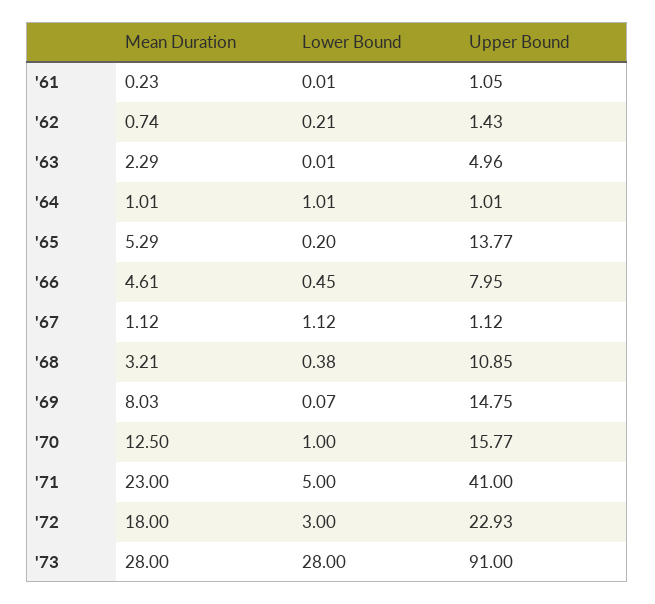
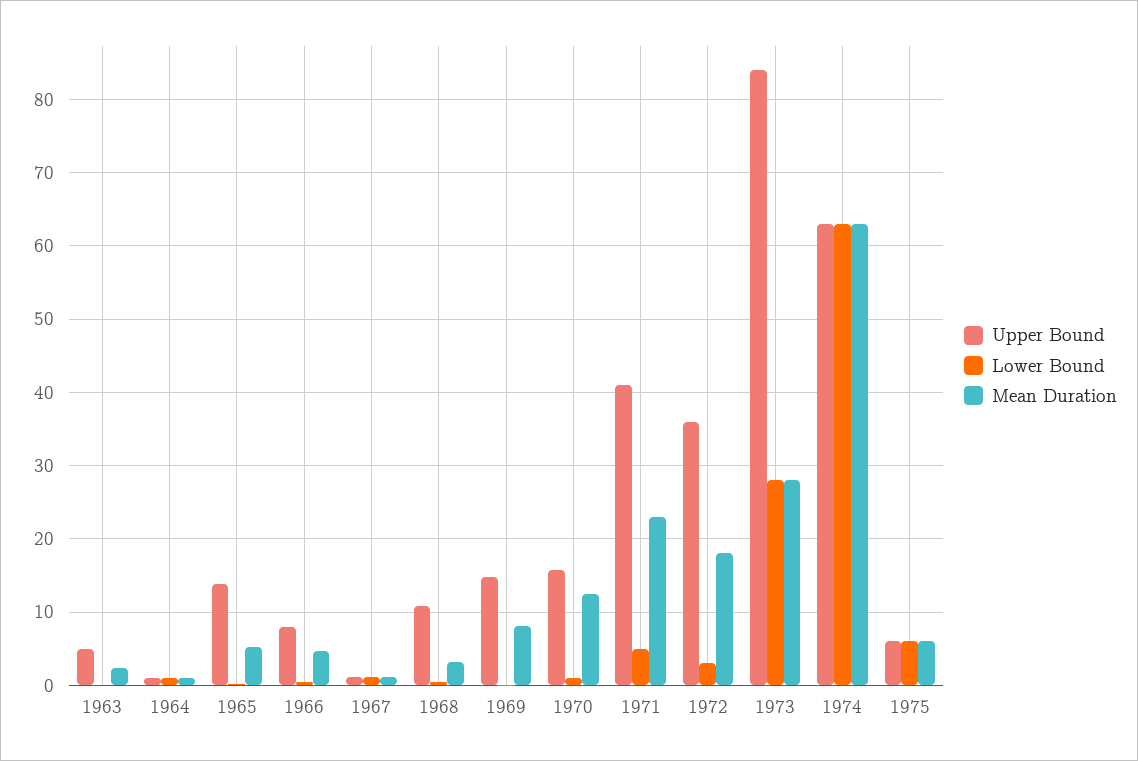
Mean Duration, '61: 0.23 -> none
Lower Bound, '61: 0.01 -> none
Upper Bound, '61: 1.05 -> none
Mean Duration, '62: 0.74 -> none
Lower Bound, '62: 0.21 -> none
Upper Bound, '62: 1.43 -> none
Upper Bound, '72: 22.93 -> 36
Upper Bound, '73: 91 -> 84
Upper Bound, 1974: none -> 63
Lower Bound, 1974: none -> 63
Mean Duration, 1974: none -> 63
Upper Bound, 1975: none -> 6
Lower Bound, 1975: none -> 6
Mean Duration, 1975: none -> 6

